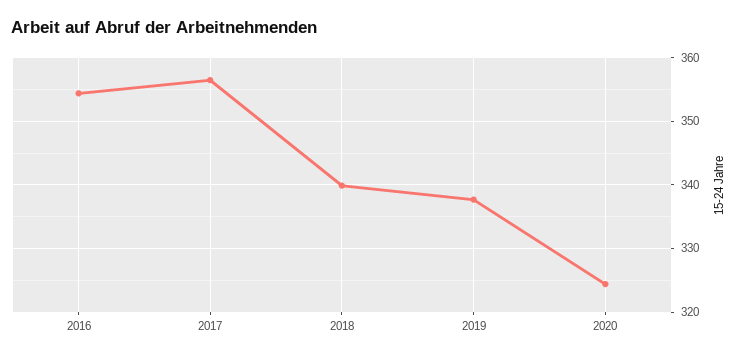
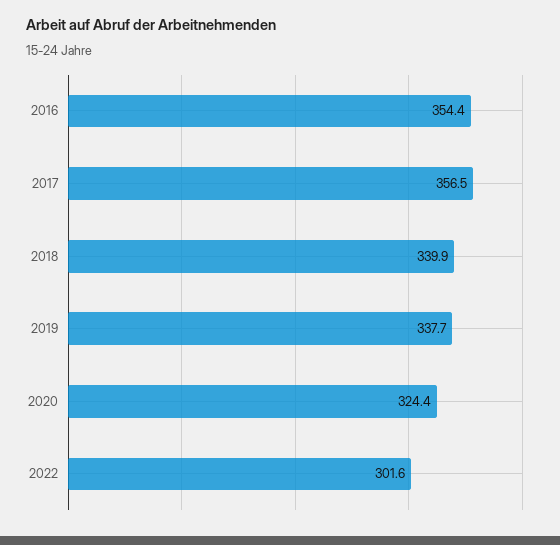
2022: none -> 301.6

